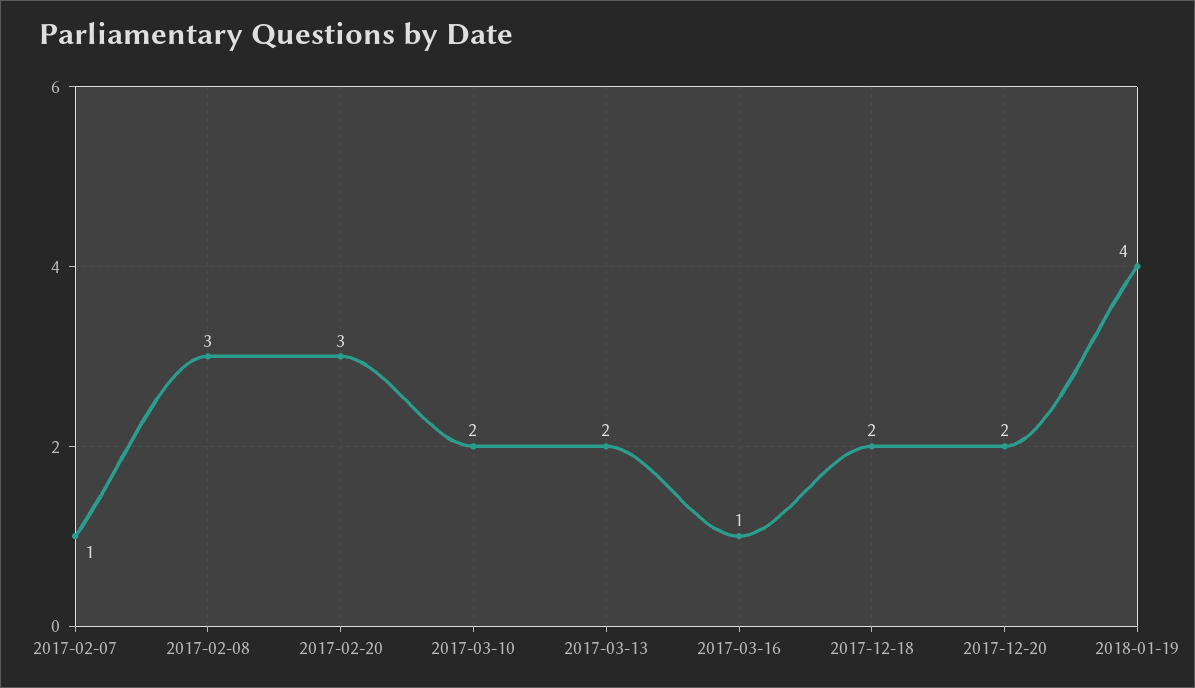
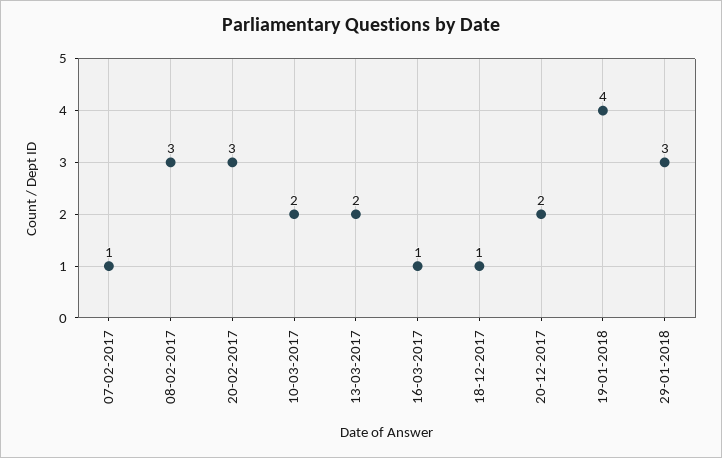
2017-12-18: 2 -> 1
29-01-2018: none -> 3

